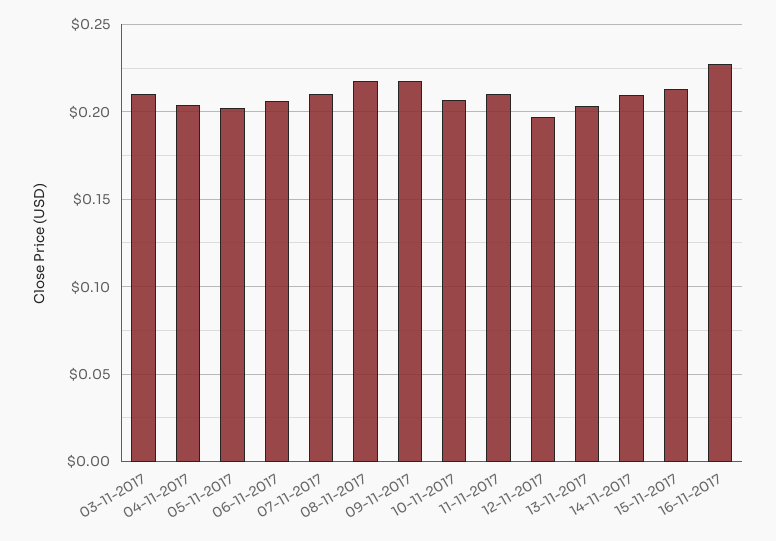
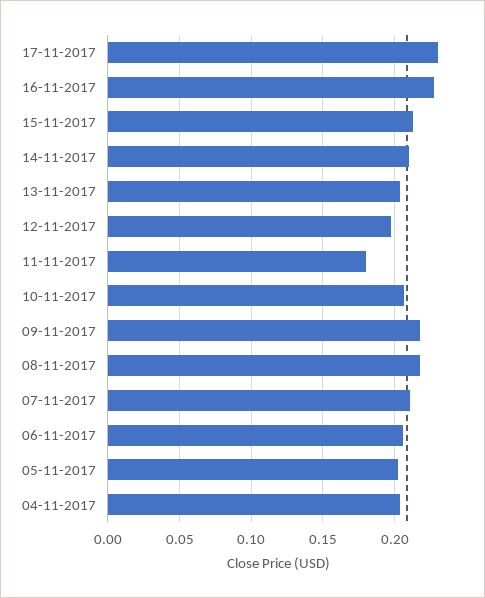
03-11-2017: 0.21 -> none
11-11-2017: 0.21 -> 0.18
17-11-2017: none -> 0.23

